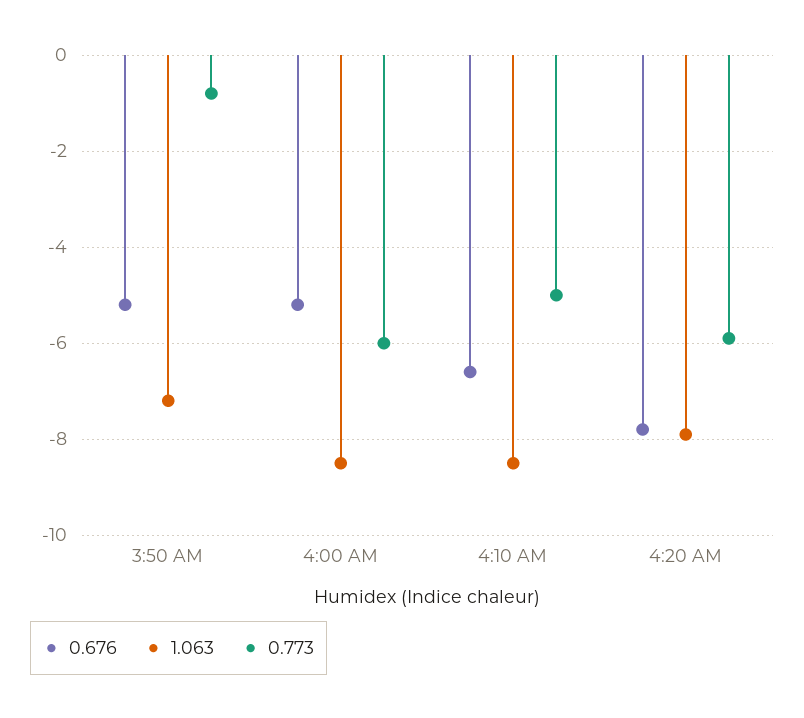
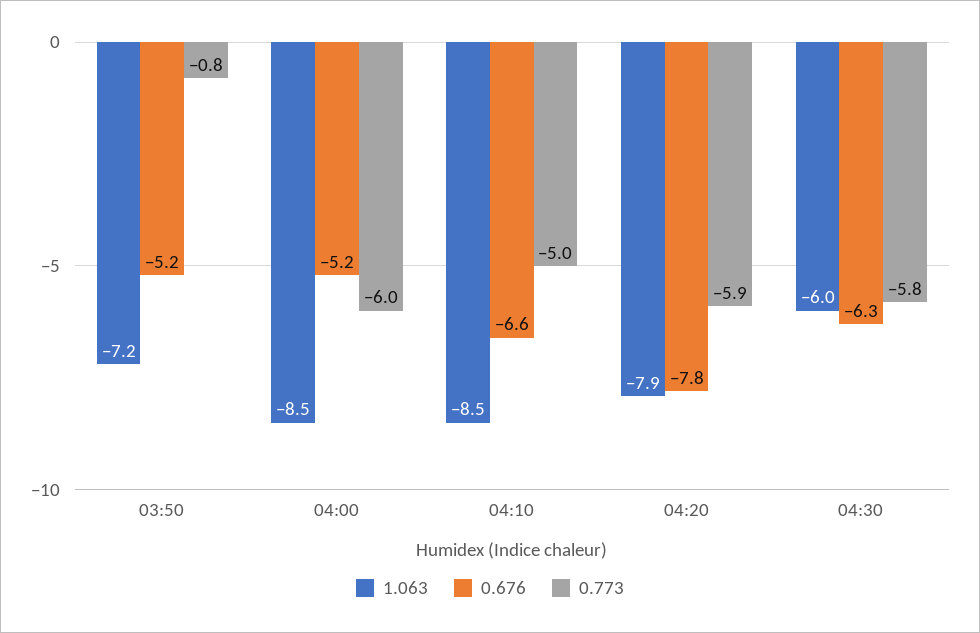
1.063, 04:30: none -> -6
0.676, 04:30: none -> -6.3
0.773, 04:30: none -> -5.8

